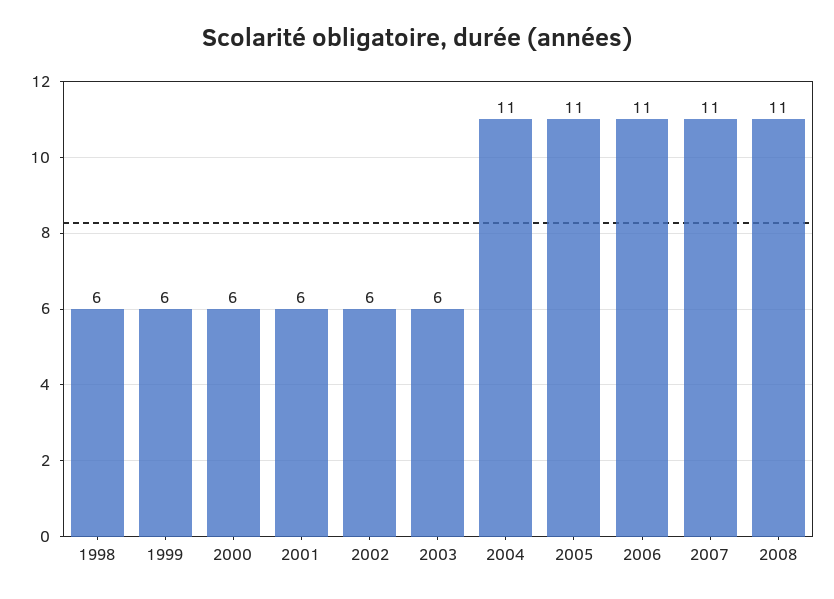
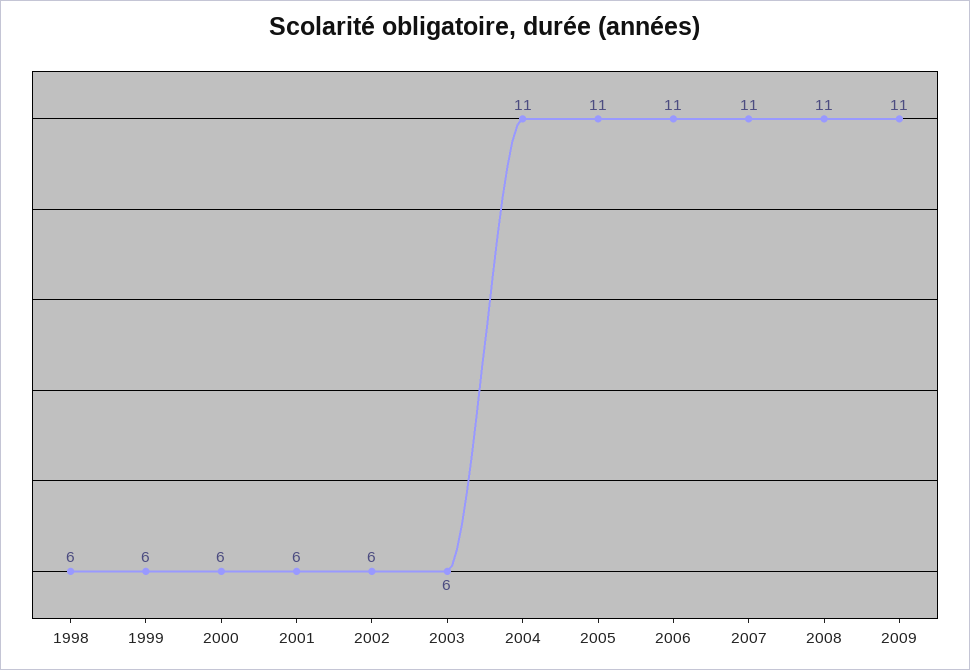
2009: none -> 11

